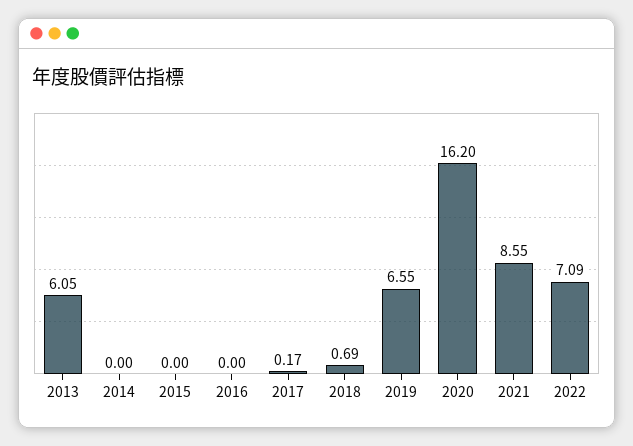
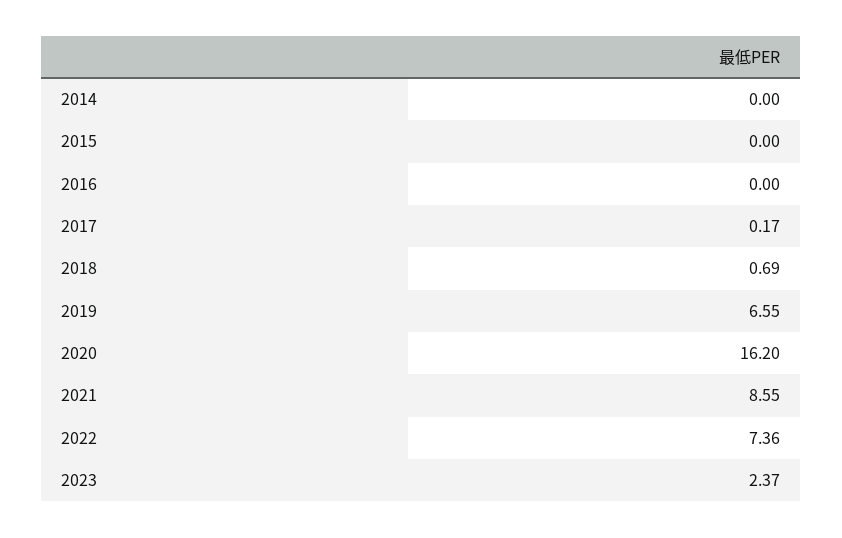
2013: 6.05 -> none
2022: 7.09 -> 7.36
2023: none -> 2.37

